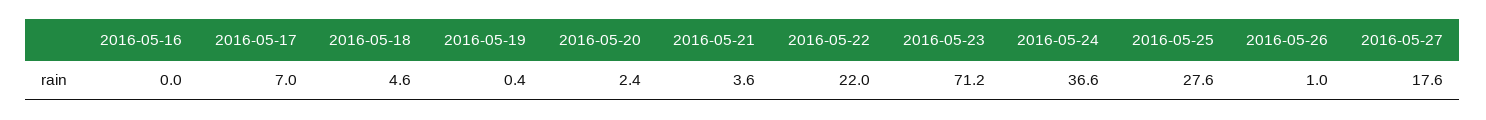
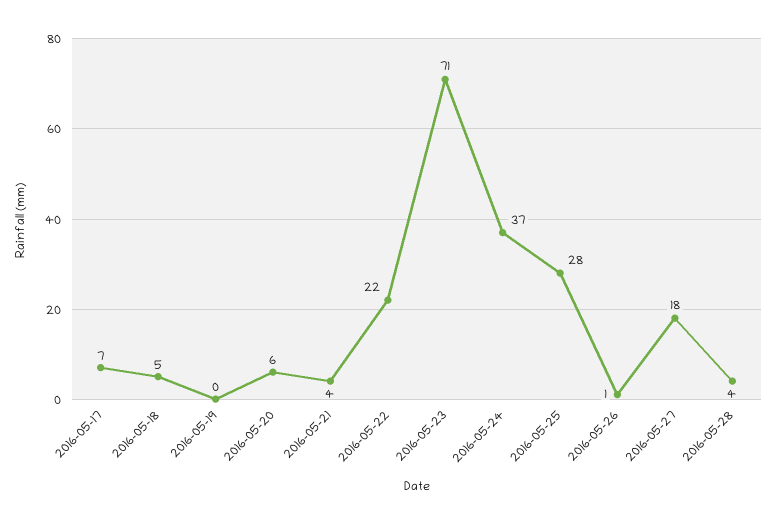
2016-05-16: 0 -> none
2016-05-20: 2.4 -> 6
2016-05-28: none -> 4

